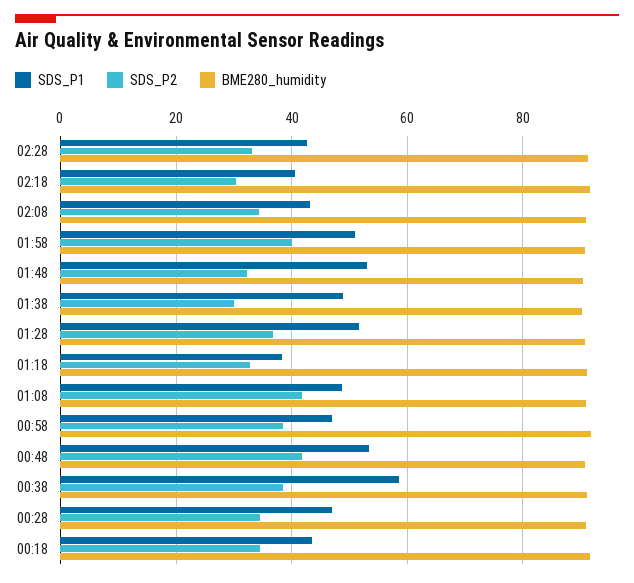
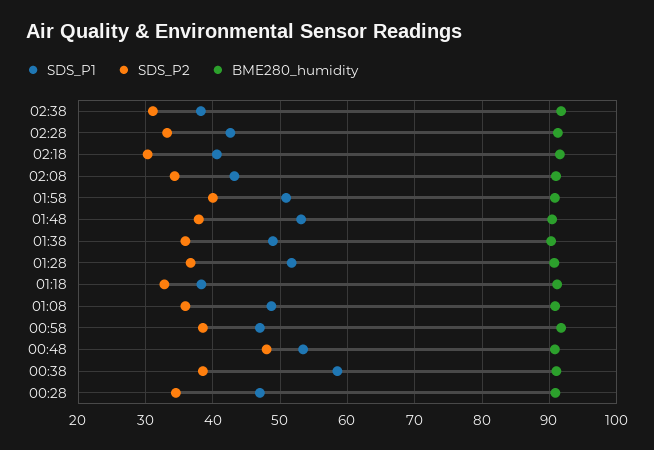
SDS_P2, 01:48: 32 -> 38
SDS_P2, 01:38: 30 -> 36
SDS_P2, 01:08: 42 -> 36
SDS_P2, 00:48: 42 -> 48
SDS_P1, 00:18: 44 -> none
SDS_P2, 00:18: 34 -> none
BME280_humidity, 00:18: 92 -> none
SDS_P1, 02:38: none -> 38
SDS_P2, 02:38: none -> 31
BME280_humidity, 02:38: none -> 92

